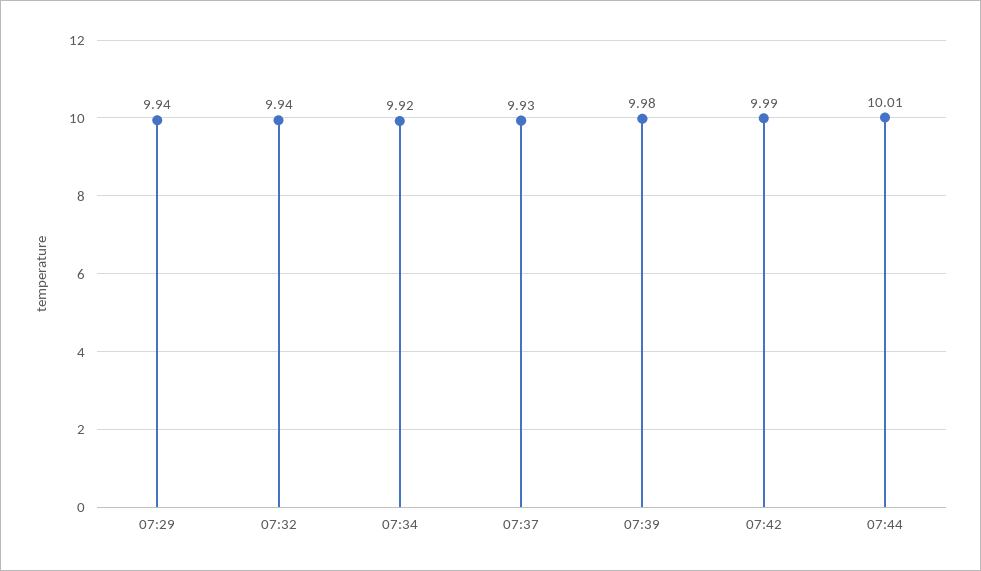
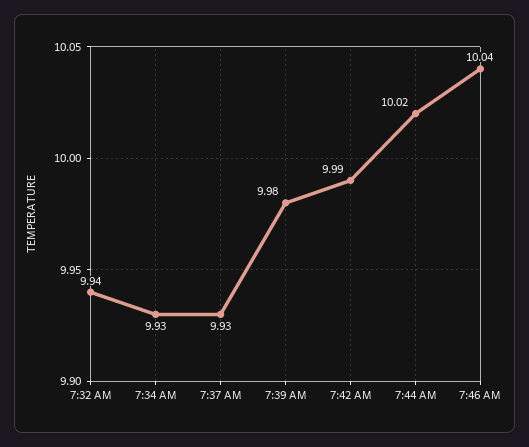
07:29: 9.94 -> none
07:34: 9.92 -> 9.93
07:44: 10.01 -> 10.02
7:46 AM: none -> 10.04

